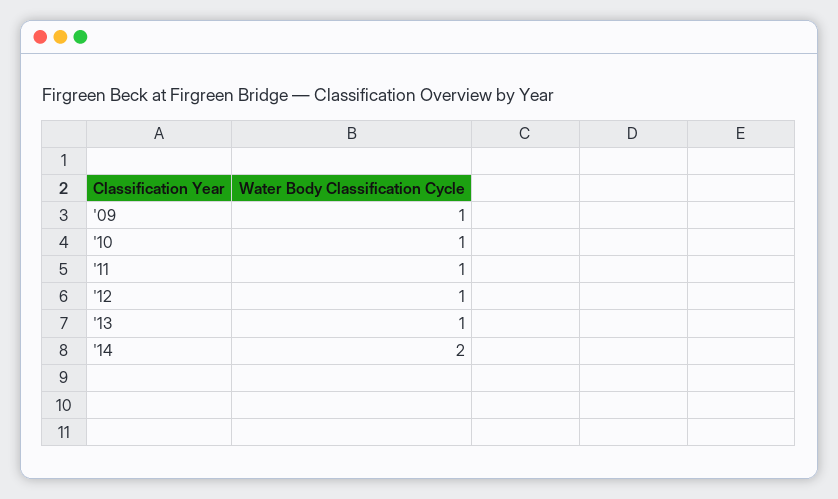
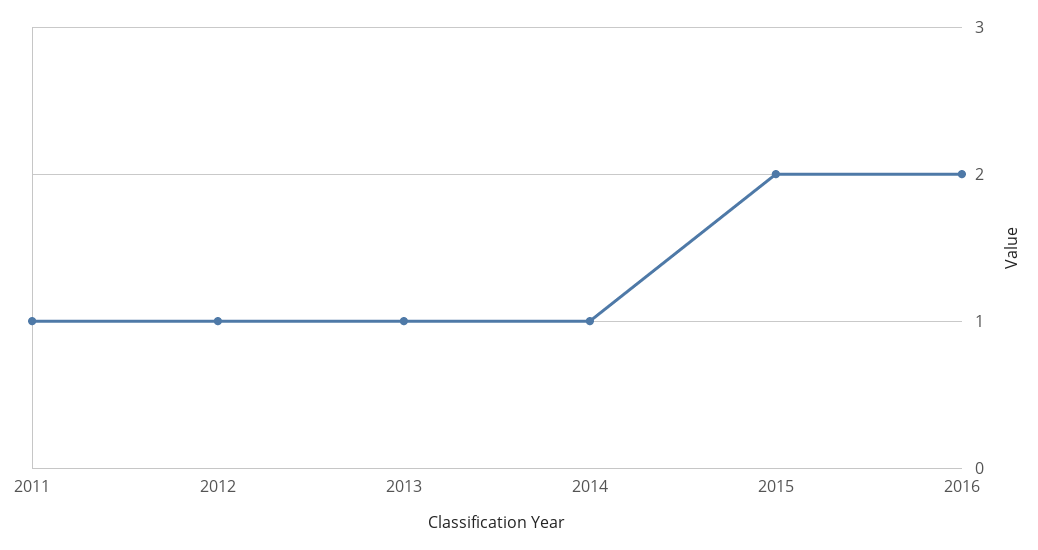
'09: 1 -> none
'10: 1 -> none
'14: 2 -> 1
2015: none -> 2
2016: none -> 2

